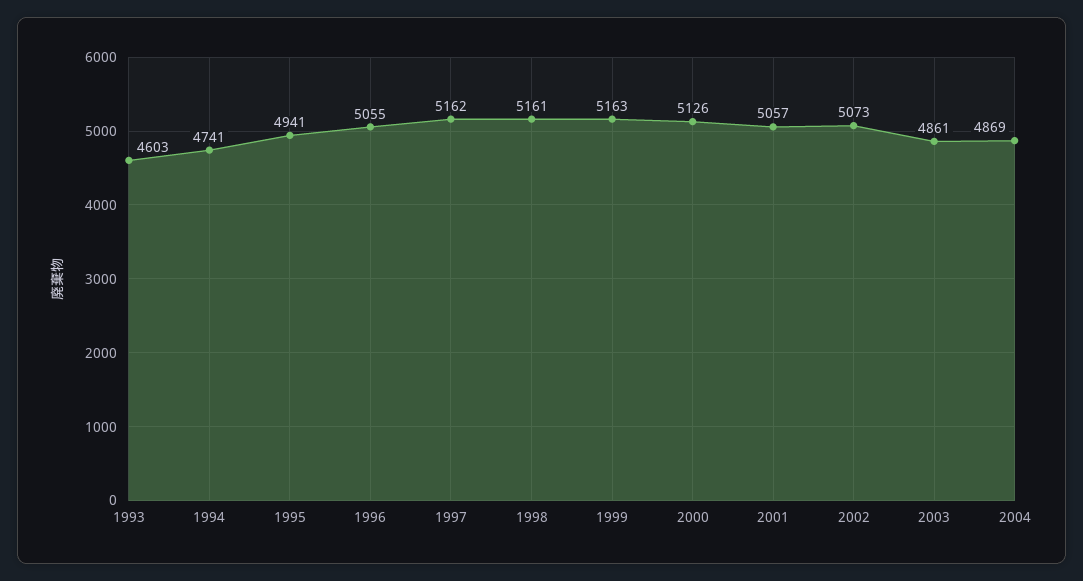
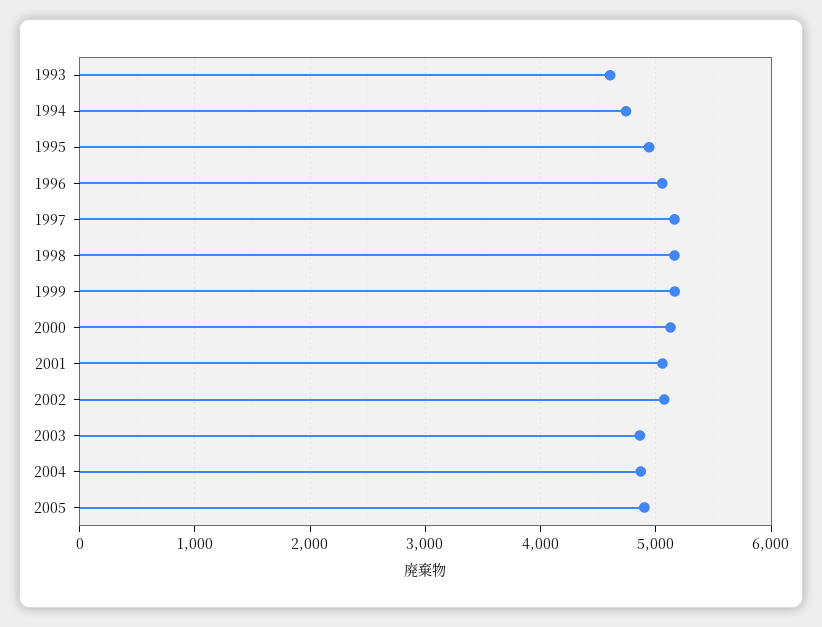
2005: none -> 4900

